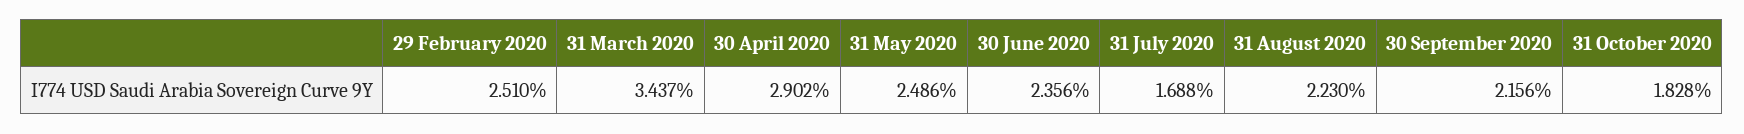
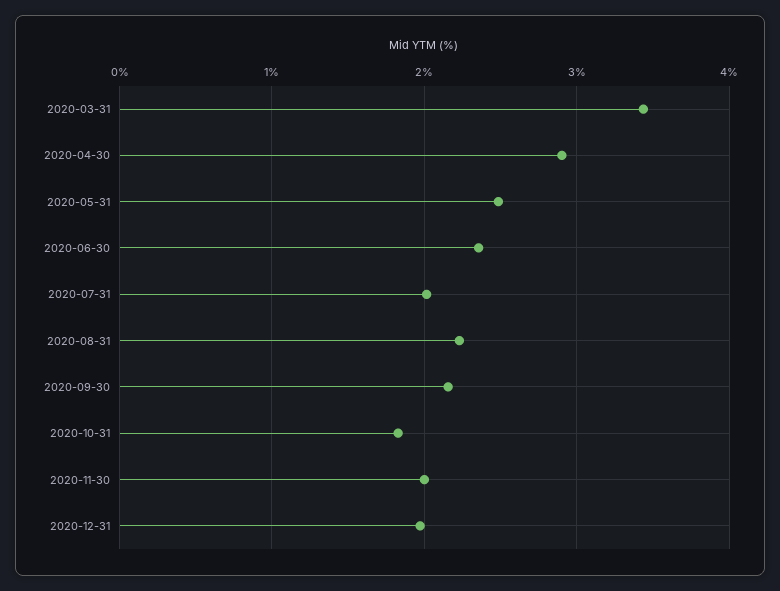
29 February 2020: 2.51 -> none
31 July 2020: 1.688 -> 2
2020-11-30: none -> 2
2020-12-31: none -> 2

